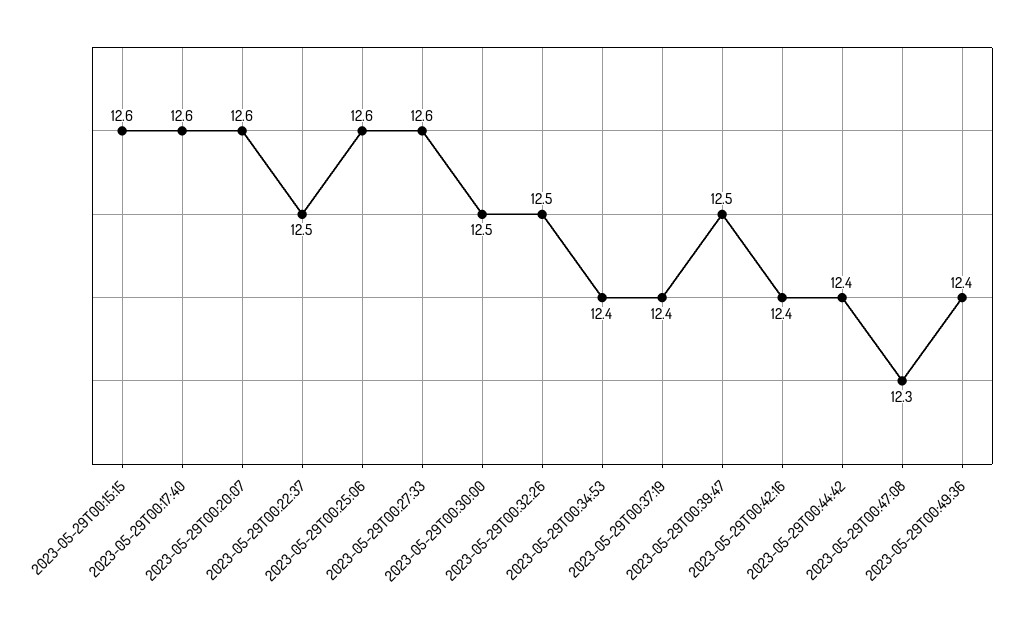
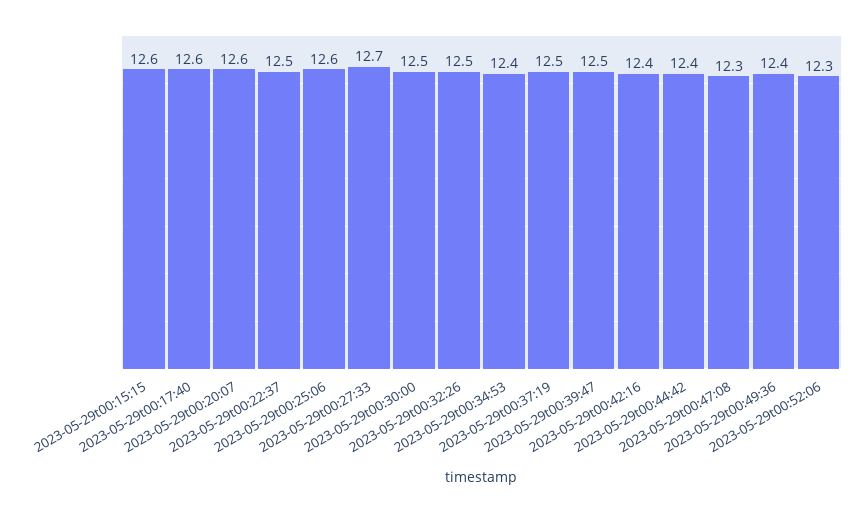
2023-05-29T00:27:33: 12.6 -> 12.7
2023-05-29T00:37:19: 12.4 -> 12.5
2023-05-29t00:52:06: none -> 12.3

